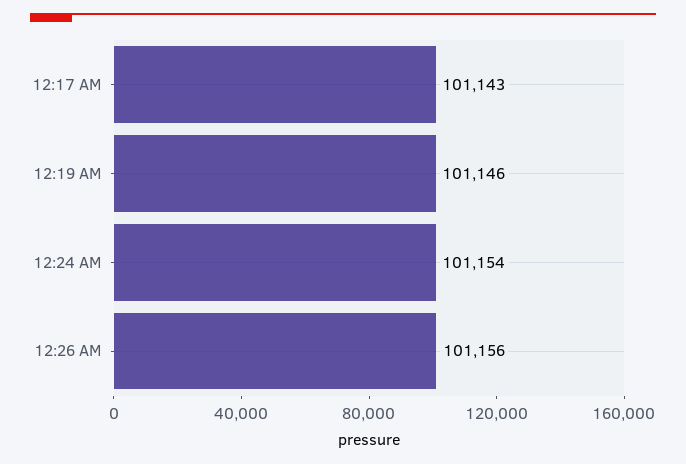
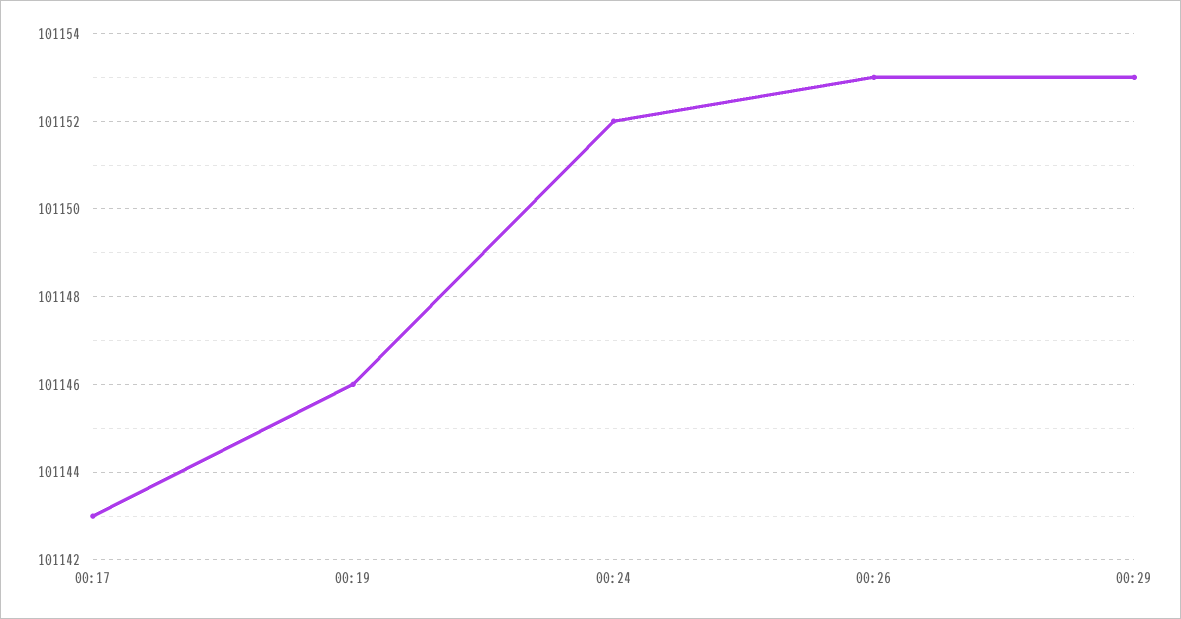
12:24 AM: 101154 -> 101152
12:26 AM: 101156 -> 101153
00:29: none -> 101153

